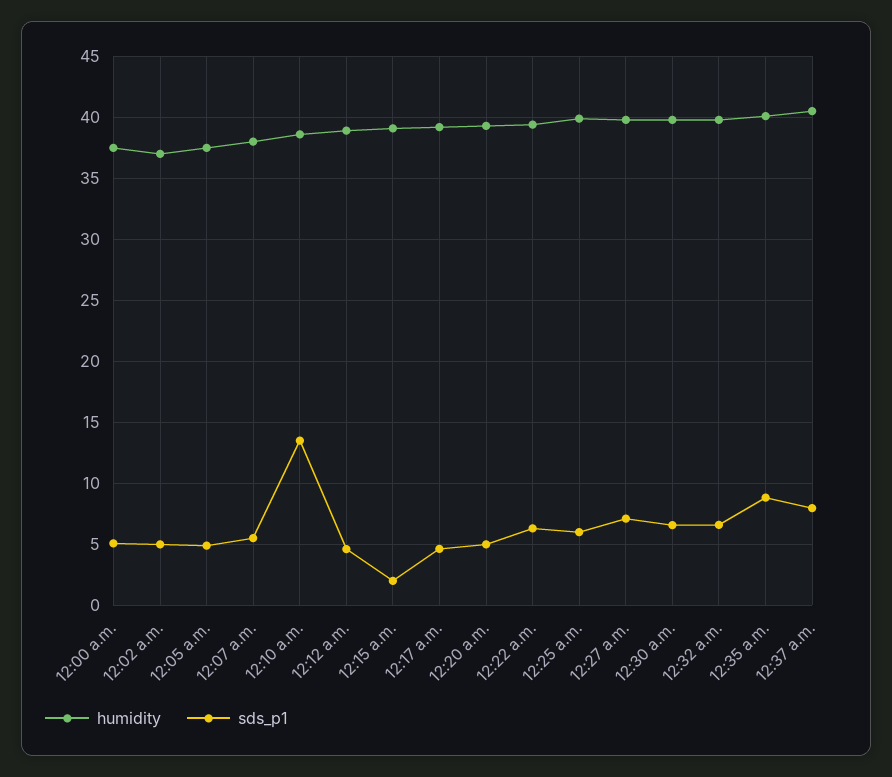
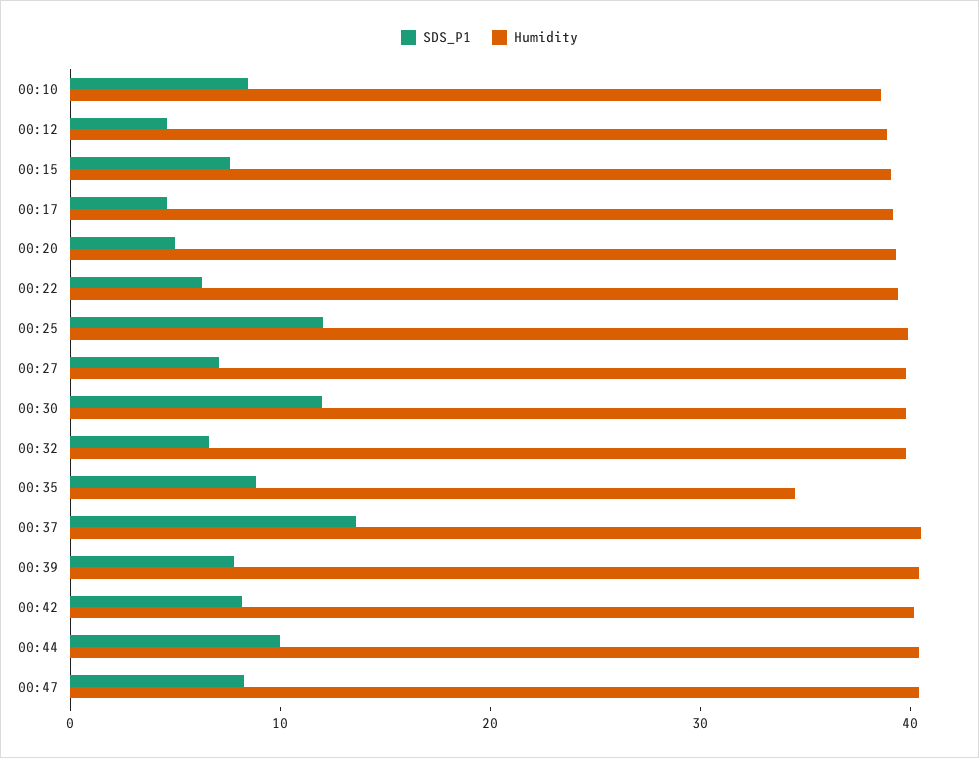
humidity, 12:00 a.m.: 37.5 -> none
sds_p1, 12:00 a.m.: 5 -> none
humidity, 12:02 a.m.: 37 -> none
sds_p1, 12:02 a.m.: 5 -> none
humidity, 12:05 a.m.: 37.5 -> none
sds_p1, 12:05 a.m.: 5 -> none
humidity, 12:07 a.m.: 38 -> none
sds_p1, 12:07 a.m.: 5.5 -> none
sds_p1, 12:10 a.m.: 13.5 -> 8
sds_p1, 12:15 a.m.: 2 -> 8
sds_p1, 12:25 a.m.: 6 -> 12
sds_p1, 12:30 a.m.: 6.5 -> 12
humidity, 12:35 a.m.: 40 -> 34
sds_p1, 12:37 a.m.: 8 -> 14
sds_p1, 00:39: none -> 8
humidity, 00:39: none -> 40
sds_p1, 00:42: none -> 8
humidity, 00:42: none -> 40
sds_p1, 00:44: none -> 10
humidity, 00:44: none -> 40
sds_p1, 00:47: none -> 8
humidity, 00:47: none -> 40

